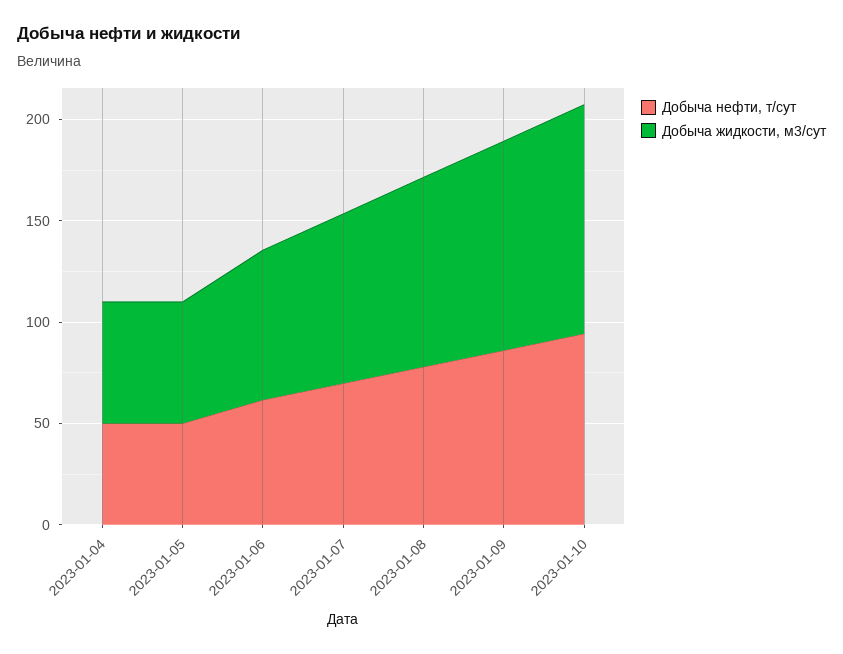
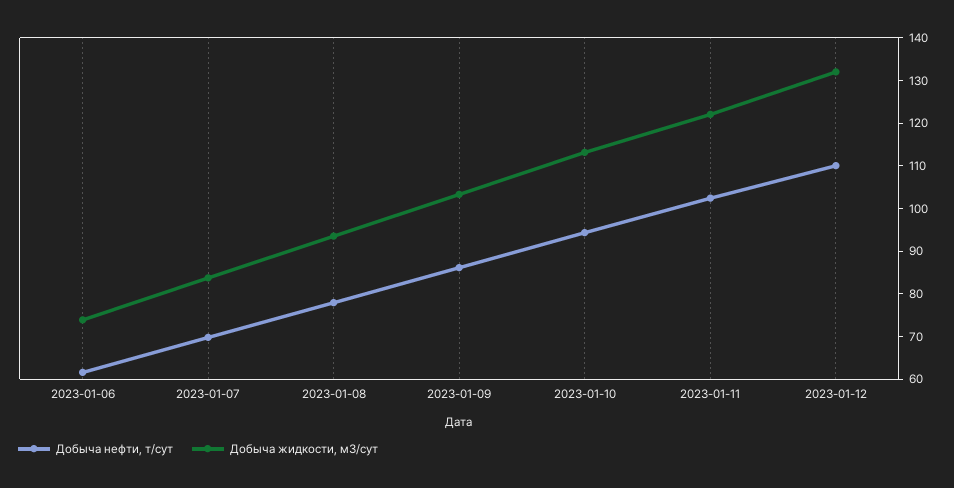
Добыча нефти, т/сут, 2023-01-04: 50 -> none
Добыча жидкости, м3/сут, 2023-01-04: 60 -> none
Добыча нефти, т/сут, 2023-01-05: 50 -> none
Добыча жидкости, м3/сут, 2023-01-05: 60 -> none
Добыча нефти, т/сут, 2023-01-11: none -> 102
Добыча жидкости, м3/сут, 2023-01-11: none -> 122
Добыча нефти, т/сут, 2023-01-12: none -> 110
Добыча жидкости, м3/сут, 2023-01-12: none -> 132

